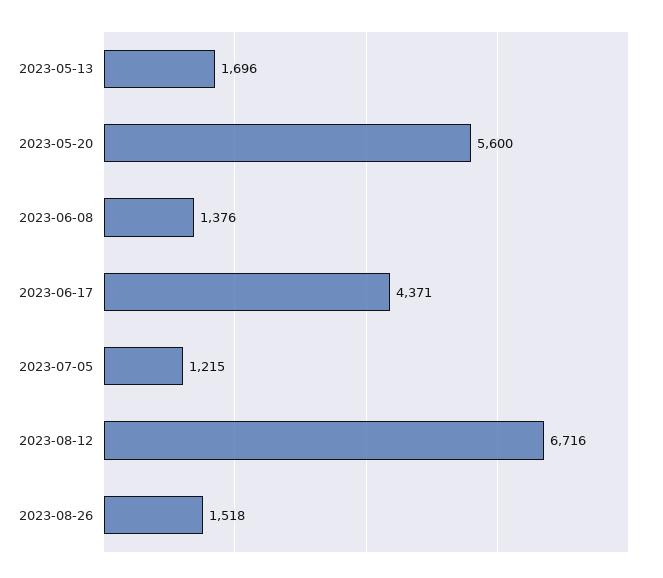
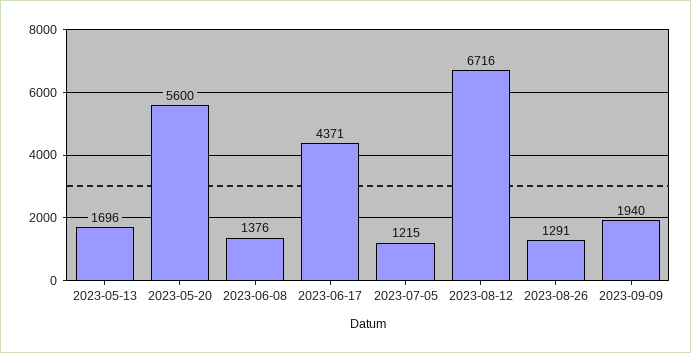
2023-08-26: 1518 -> 1291
2023-09-09: none -> 1940

